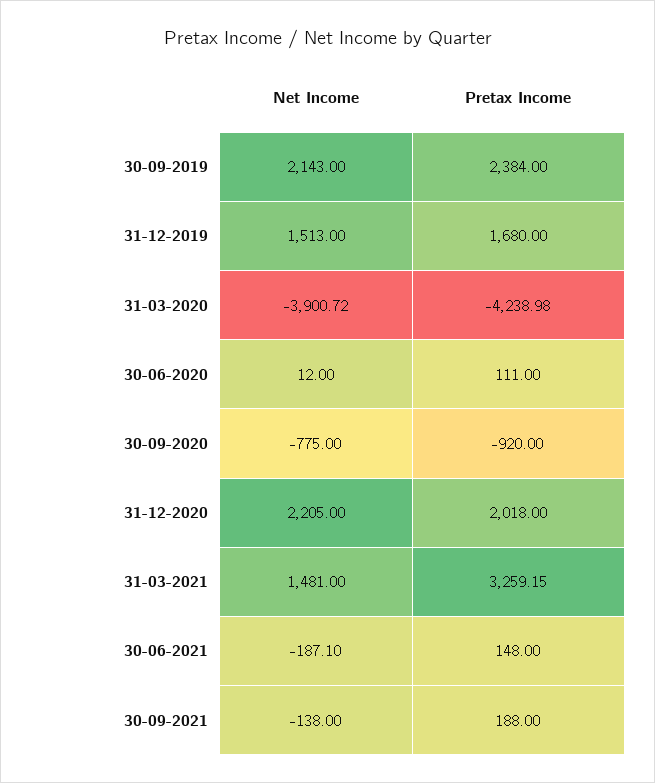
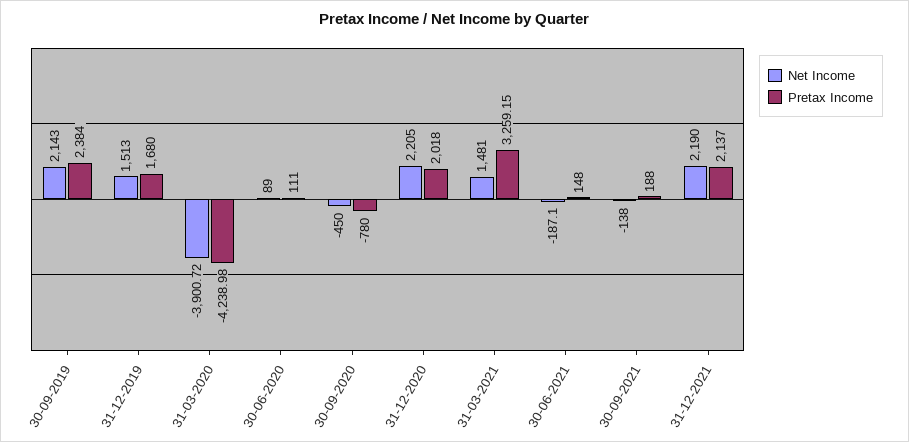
Net Income, 30-06-2020: 12 -> 89
Net Income, 30-09-2020: -775 -> -450
Pretax Income, 30-09-2020: -920 -> -780
Net Income, 31-12-2021: none -> 2190
Pretax Income, 31-12-2021: none -> 2137

